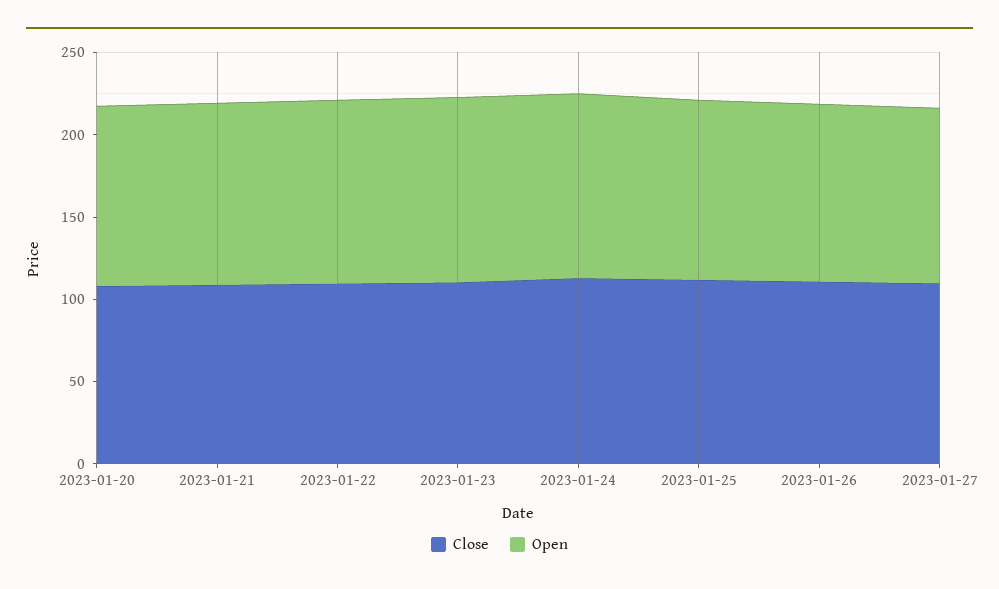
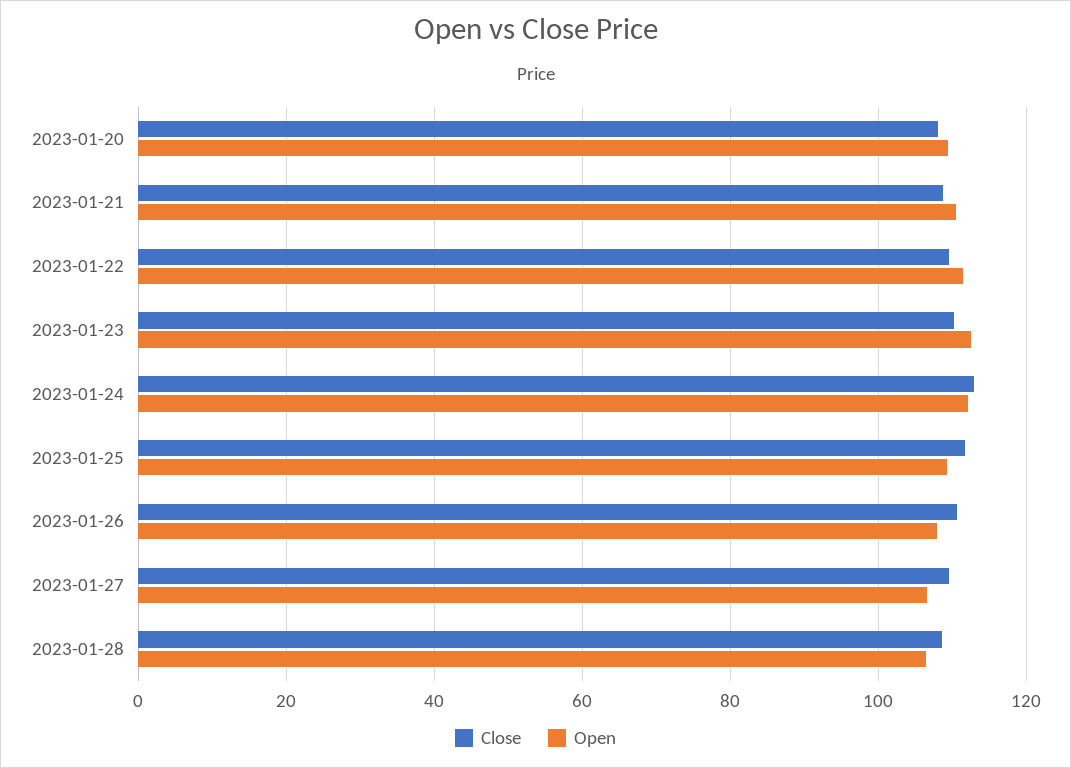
Close, 2023-01-28: none -> 108
Open, 2023-01-28: none -> 106

